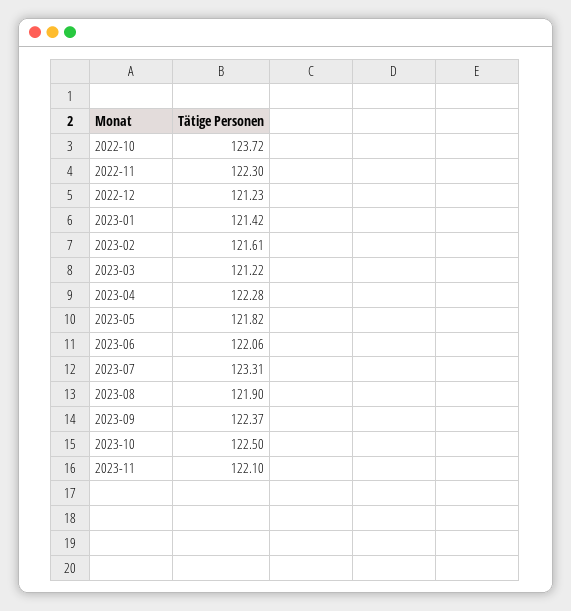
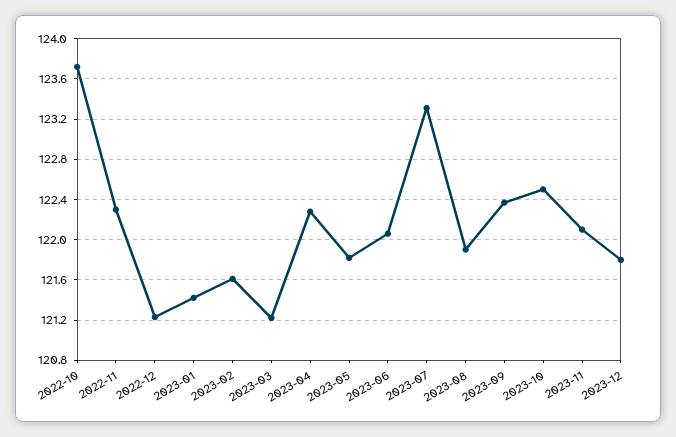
2023-12: none -> 121.8

